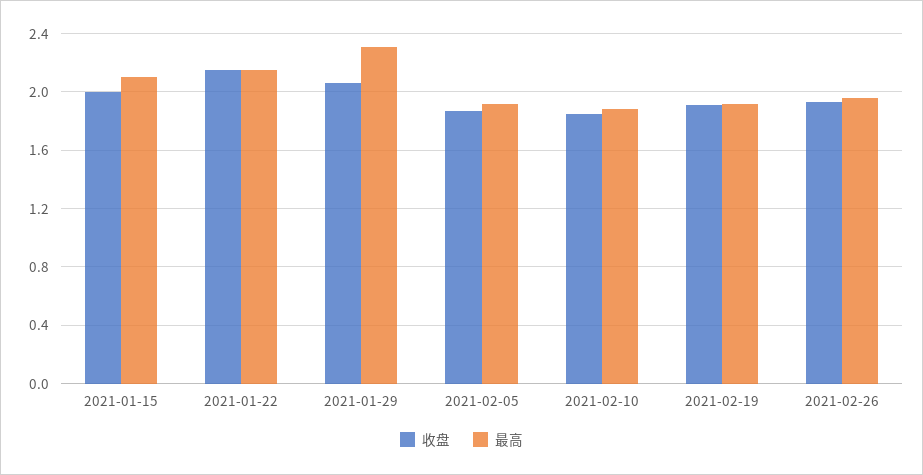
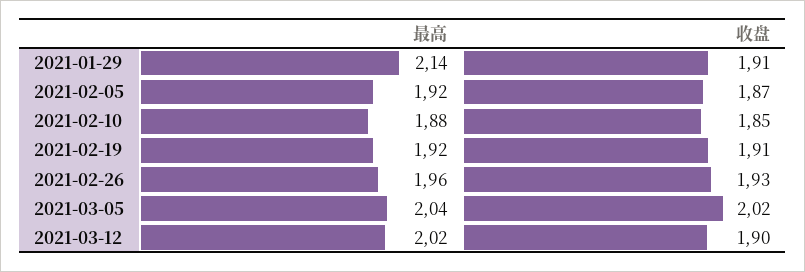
收盘, 2021-01-15: 2 -> none
最高, 2021-01-15: 2.1 -> none
收盘, 2021-01-22: 2.15 -> none
最高, 2021-01-22: 2.15 -> none
收盘, 2021-01-29: 2.05 -> 1.91
最高, 2021-01-29: 2.3 -> 2.14
最高, 2021-03-05: none -> 2.04
收盘, 2021-03-05: none -> 2.02
最高, 2021-03-12: none -> 2.02
收盘, 2021-03-12: none -> 1.9

